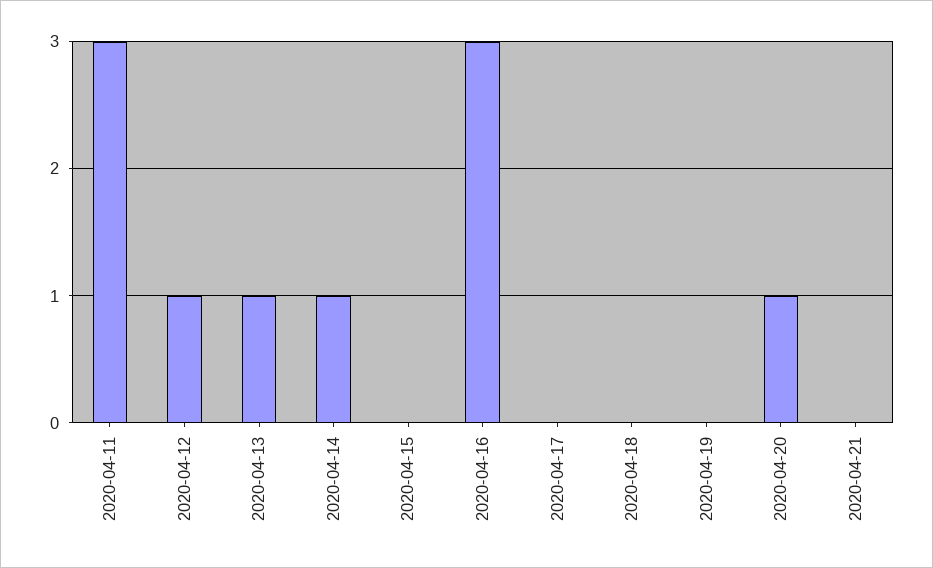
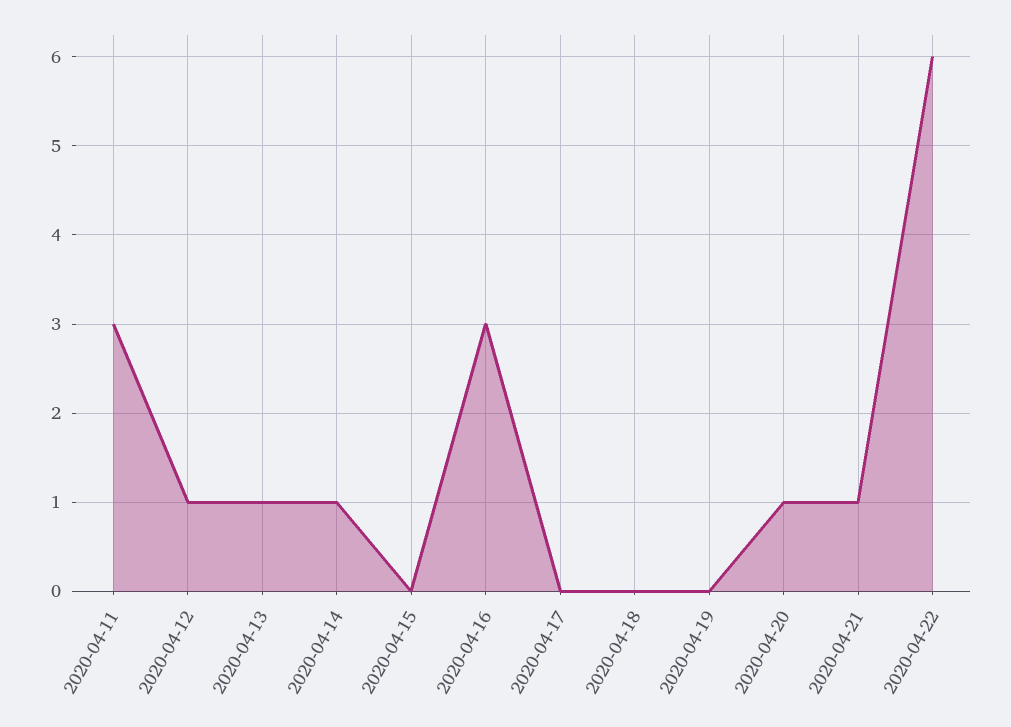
2020-04-21: 0 -> 1
2020-04-22: none -> 6

